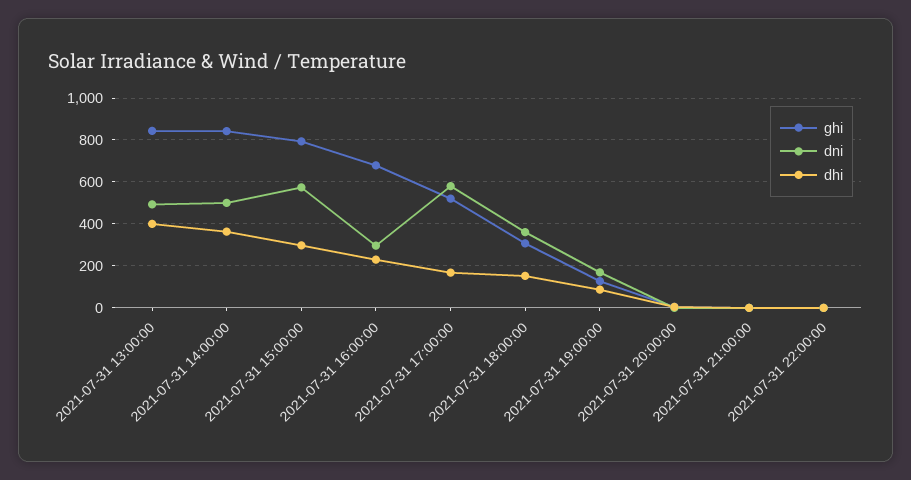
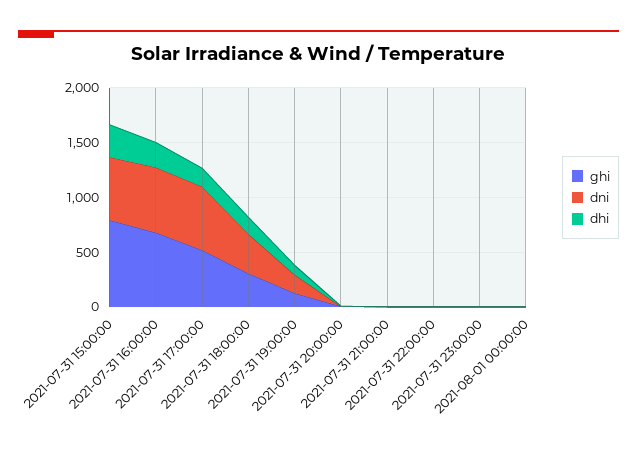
ghi, 2021-07-31 13:00:00: 850 -> none
dni, 2021-07-31 13:00:00: 500 -> none
dhi, 2021-07-31 13:00:00: 400 -> none
ghi, 2021-07-31 14:00:00: 850 -> none
dni, 2021-07-31 14:00:00: 500 -> none
dhi, 2021-07-31 14:00:00: 350 -> none
dni, 2021-07-31 16:00:00: 300 -> 600
ghi, 2021-07-31 23:00:00: none -> 0
dni, 2021-07-31 23:00:00: none -> 0
dhi, 2021-07-31 23:00:00: none -> 0
ghi, 2021-08-01 00:00:00: none -> 0
dni, 2021-08-01 00:00:00: none -> 0
dhi, 2021-08-01 00:00:00: none -> 0

